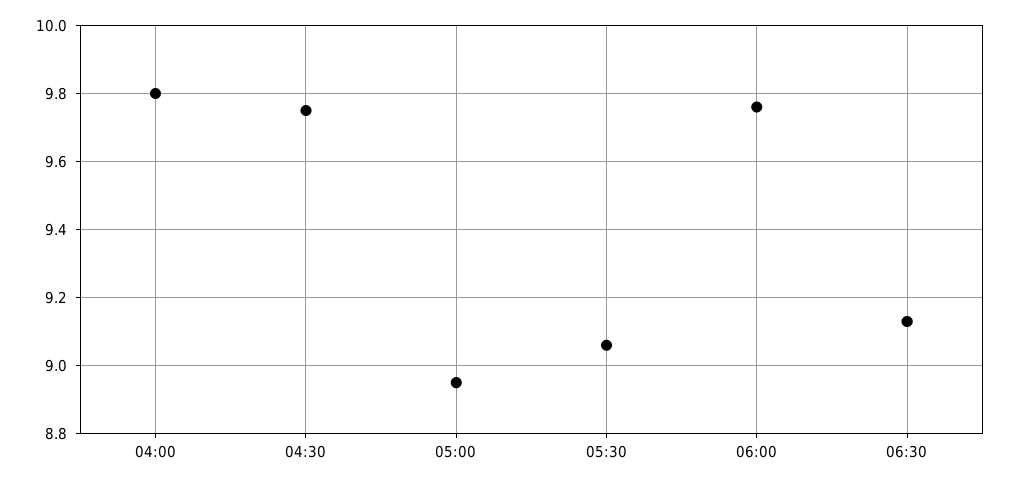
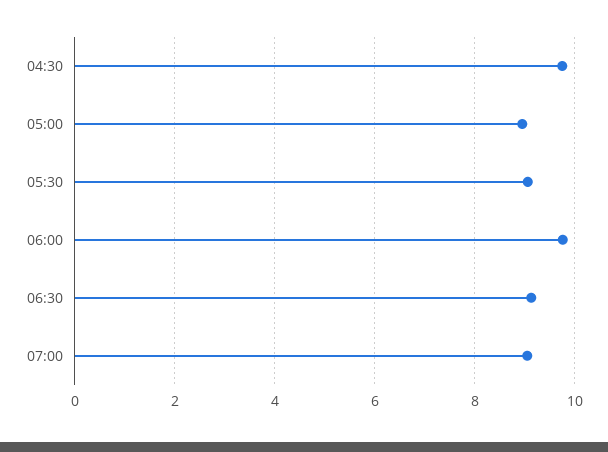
04:00: 9.8 -> none
07:00: none -> 9

